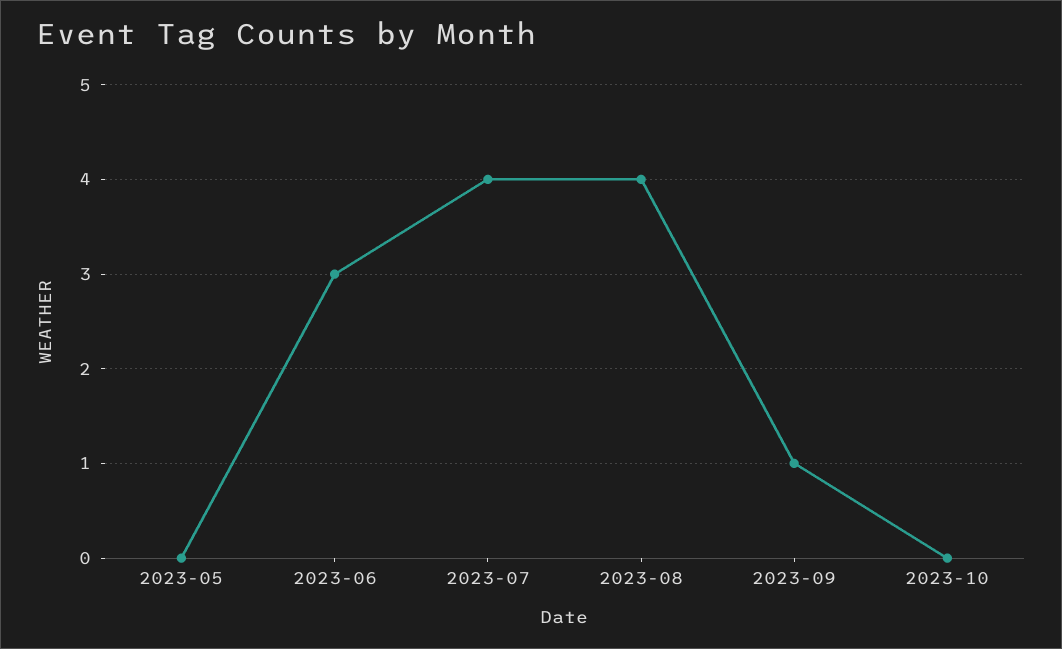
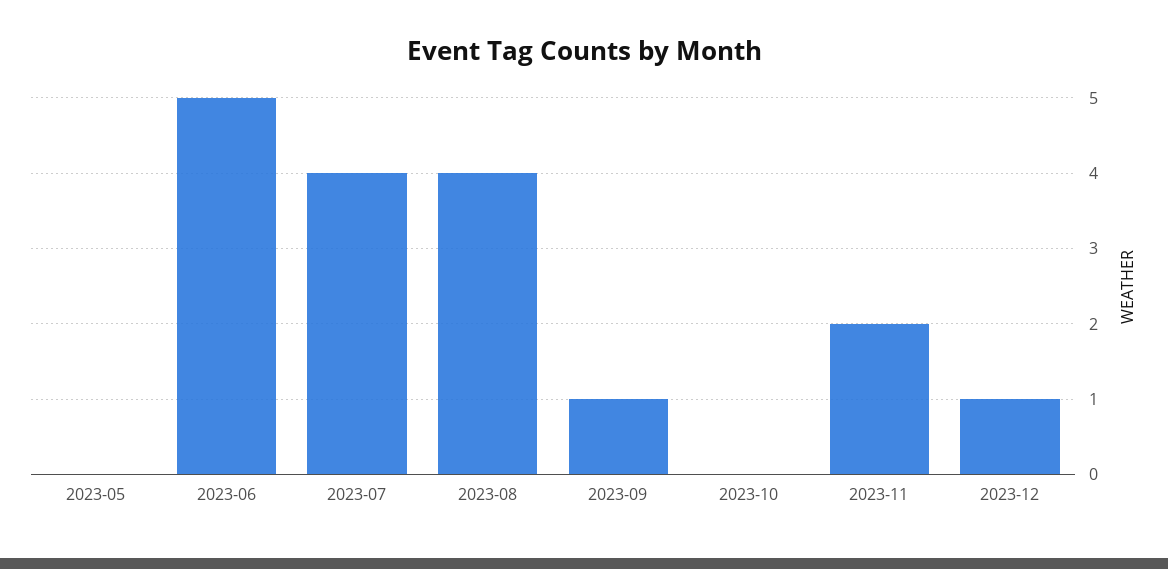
2023-06: 3 -> 5
2023-11: none -> 2
2023-12: none -> 1

